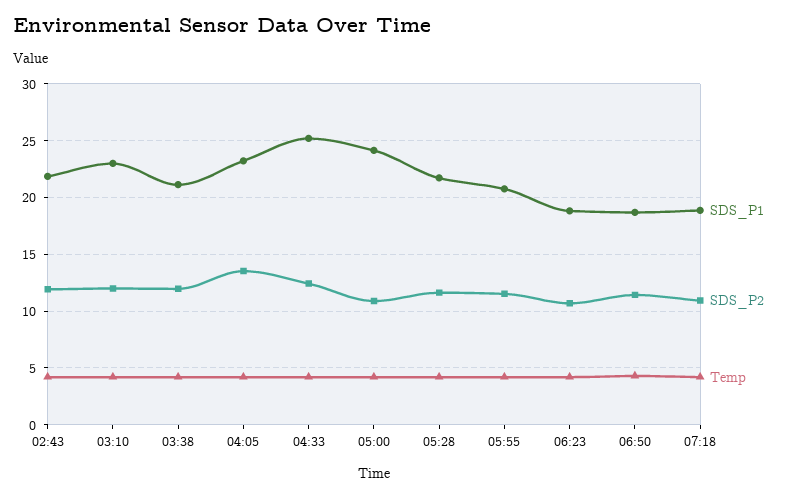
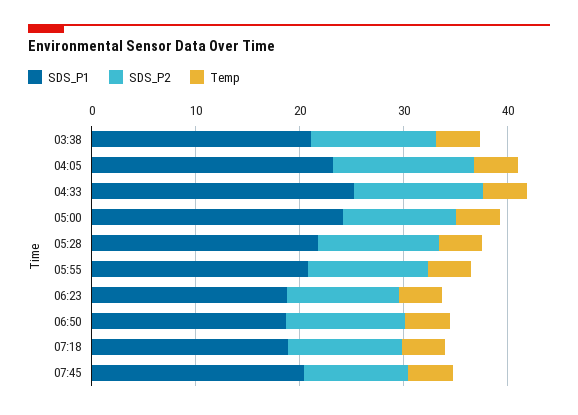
SDS_P1, 02:43: 22 -> none
SDS_P2, 02:43: 12 -> none
Temp, 02:43: 4 -> none
SDS_P1, 03:10: 23 -> none
SDS_P2, 03:10: 12 -> none
Temp, 03:10: 4 -> none
SDS_P1, 07:45: none -> 20
SDS_P2, 07:45: none -> 10
Temp, 07:45: none -> 4

